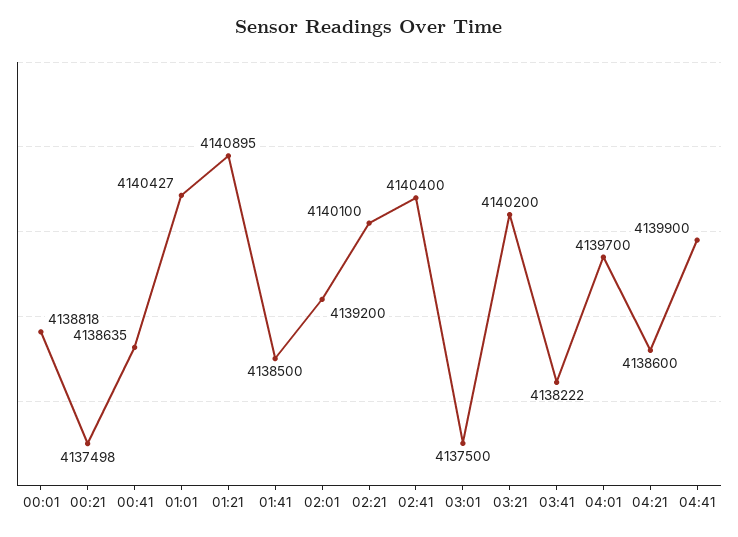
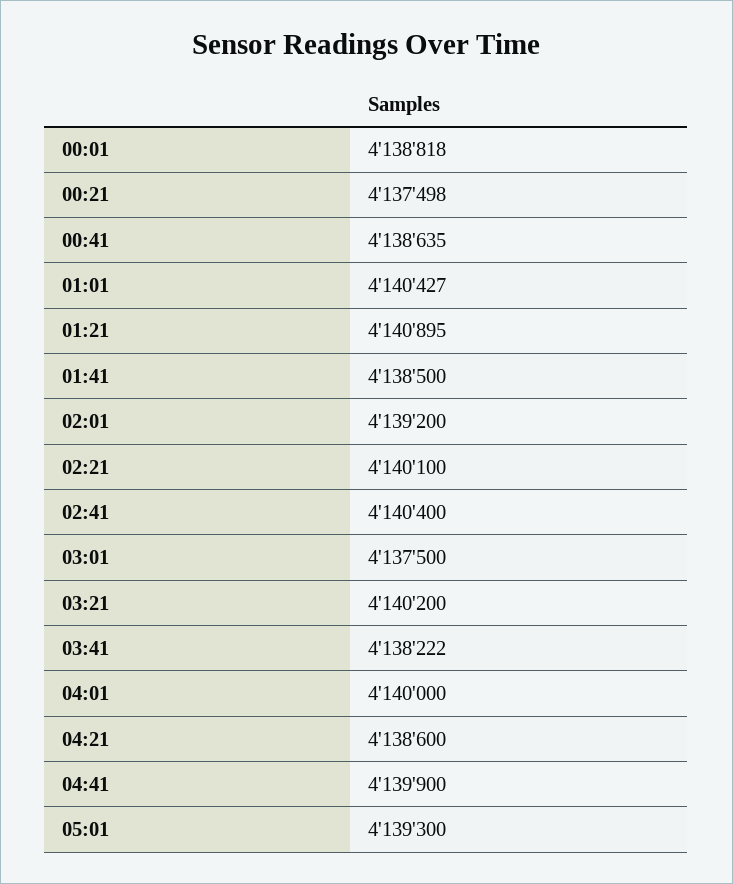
04:01: 4139700 -> 4140000
05:01: none -> 4139300

